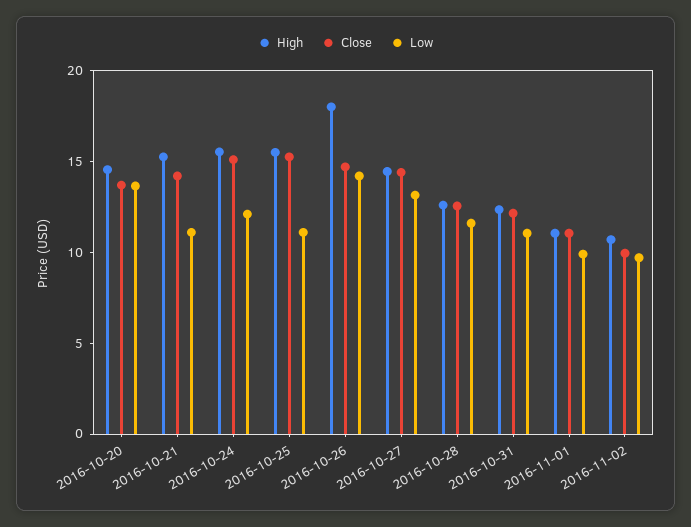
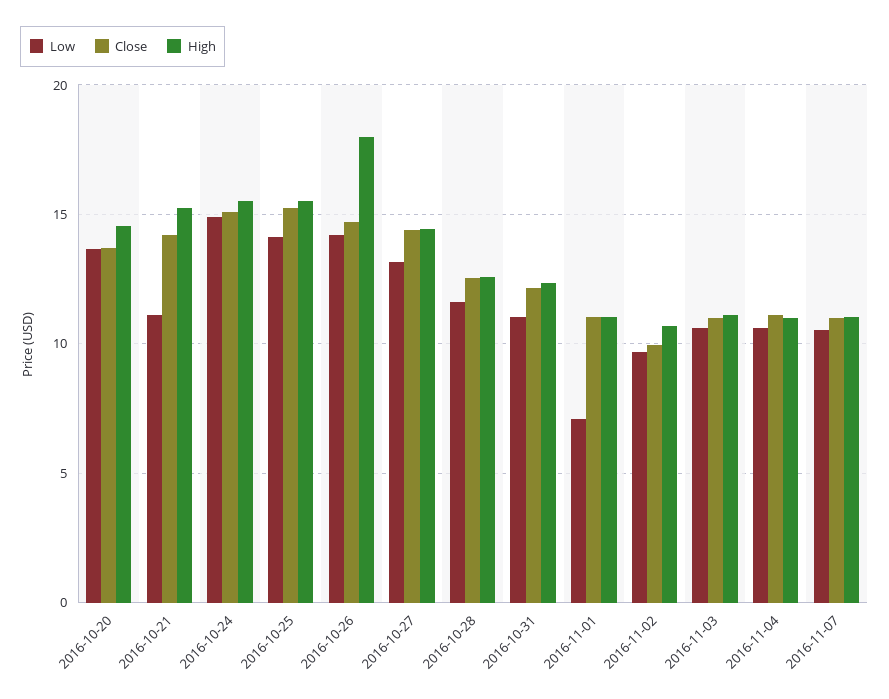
Low, 2016-10-24: 12 -> 15
Low, 2016-10-25: 11 -> 14
Low, 2016-11-01: 10 -> 7
Low, 2016-11-03: none -> 10.5
Close, 2016-11-03: none -> 11
High, 2016-11-03: none -> 11
Low, 2016-11-04: none -> 10.5
Close, 2016-11-04: none -> 11
High, 2016-11-04: none -> 11
Low, 2016-11-07: none -> 10.5
Close, 2016-11-07: none -> 11
High, 2016-11-07: none -> 11

